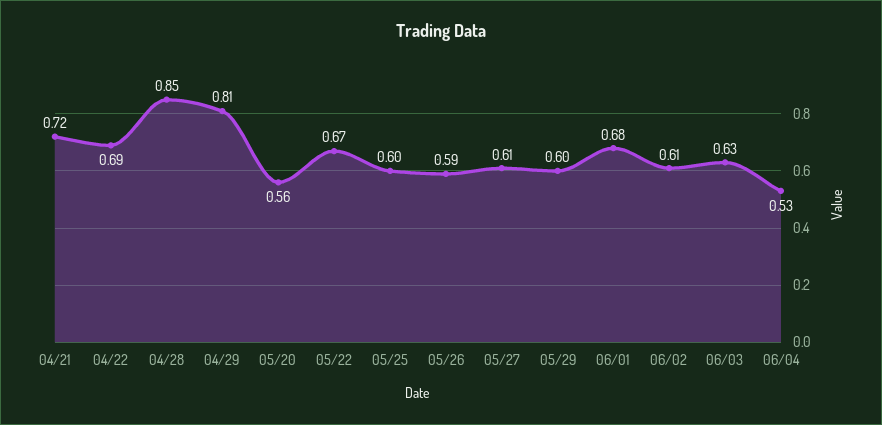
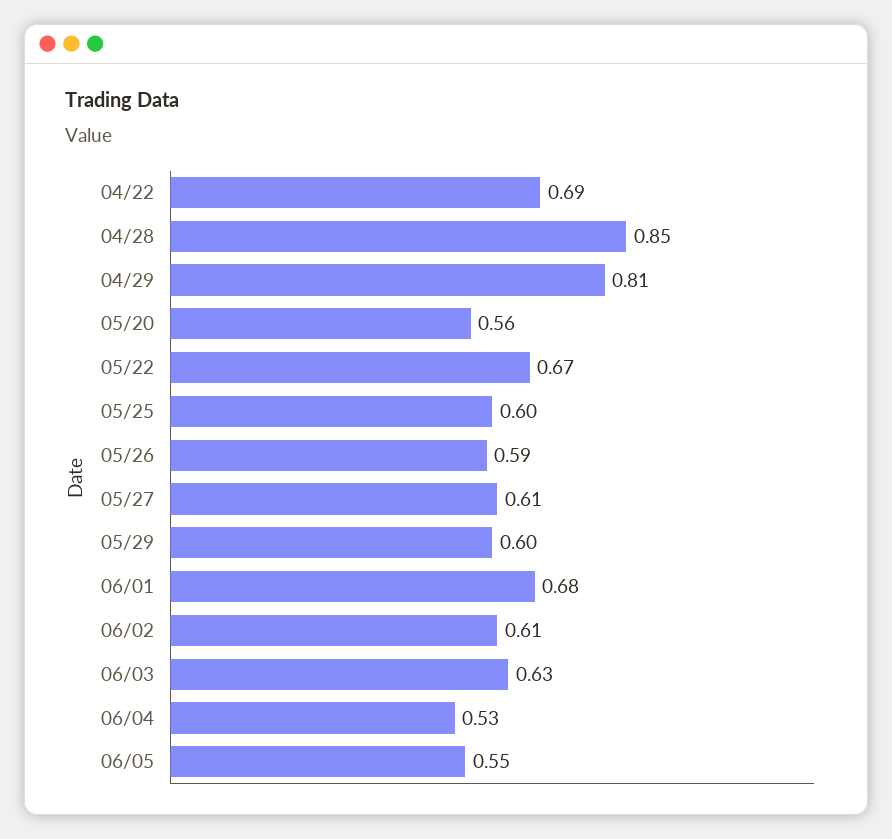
04/21: 0.72 -> none
06/05: none -> 0.55

